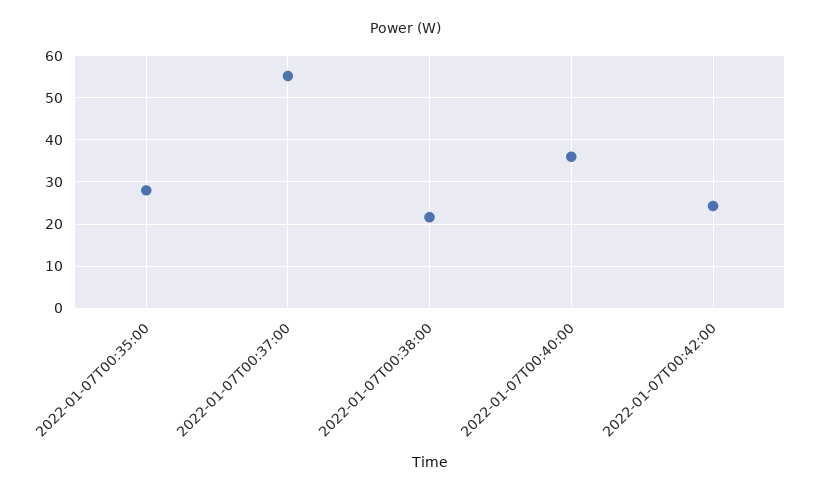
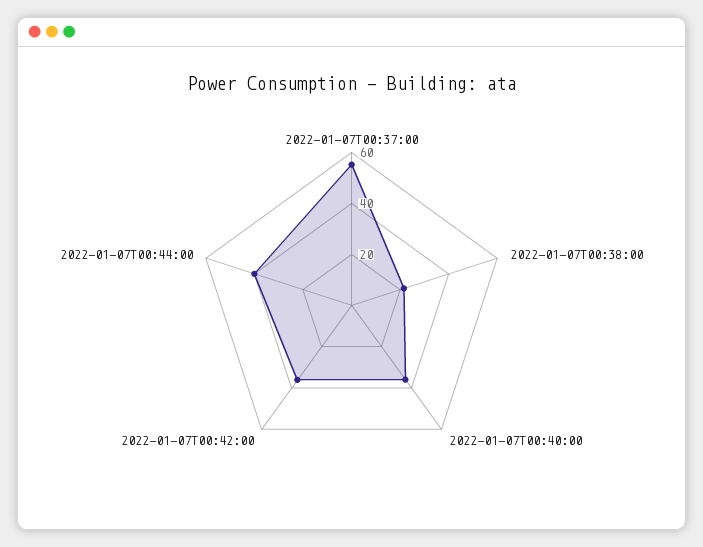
2022-01-07T00:35:00: 28 -> none
2022-01-07T00:42:00: 24 -> 35
2022-01-07T00:44:00: none -> 40

